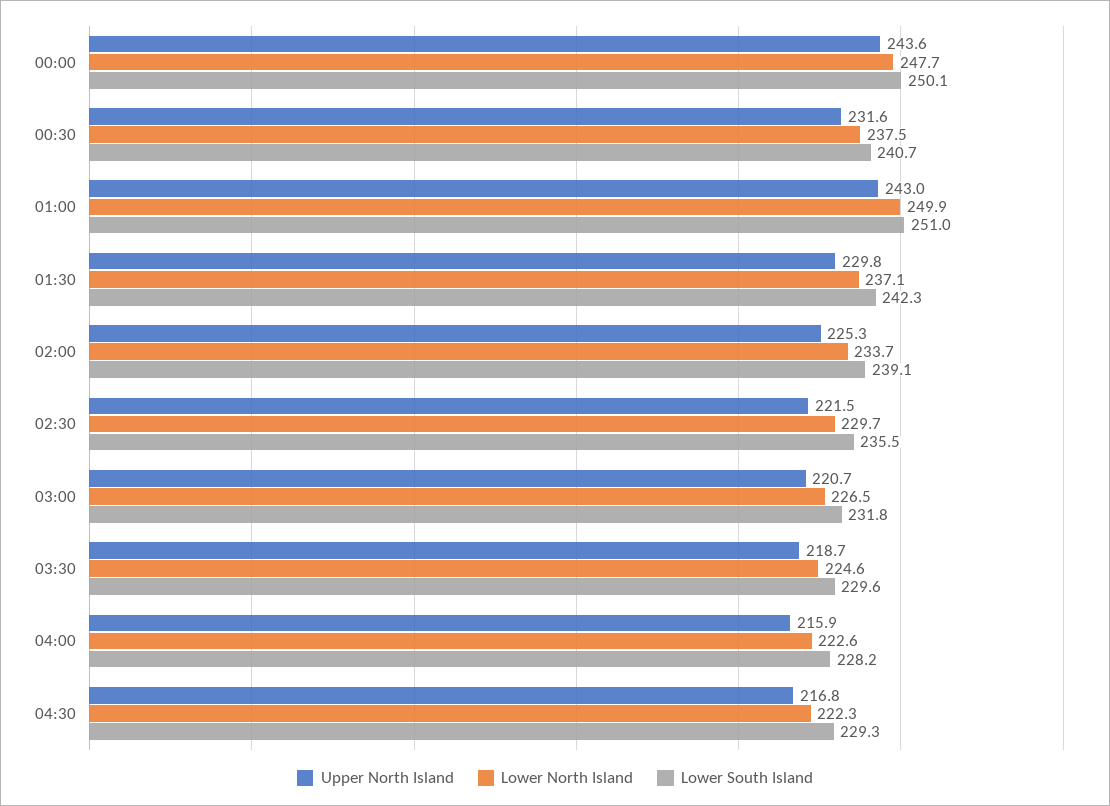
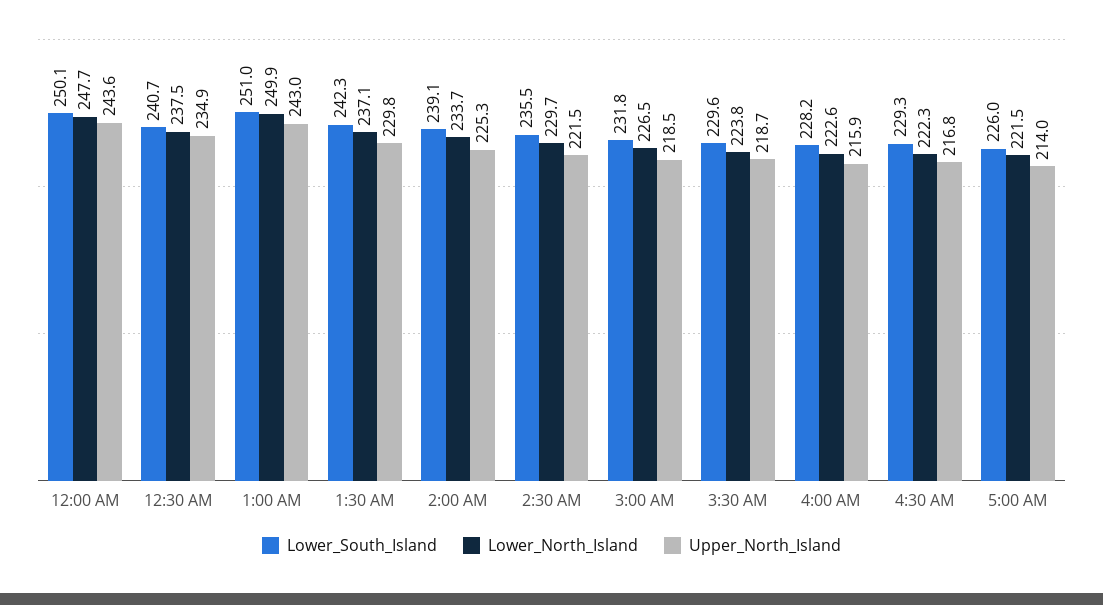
Upper North Island, 00:30: 231.6 -> 234.9
Upper North Island, 03:00: 220.7 -> 218.5
Lower North Island, 03:30: 224.6 -> 223.8
Lower South Island, 5:00 AM: none -> 226
Lower North Island, 5:00 AM: none -> 221.5
Upper North Island, 5:00 AM: none -> 214

